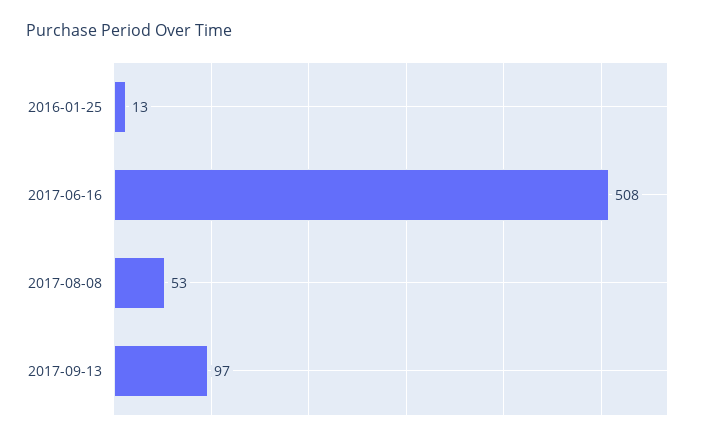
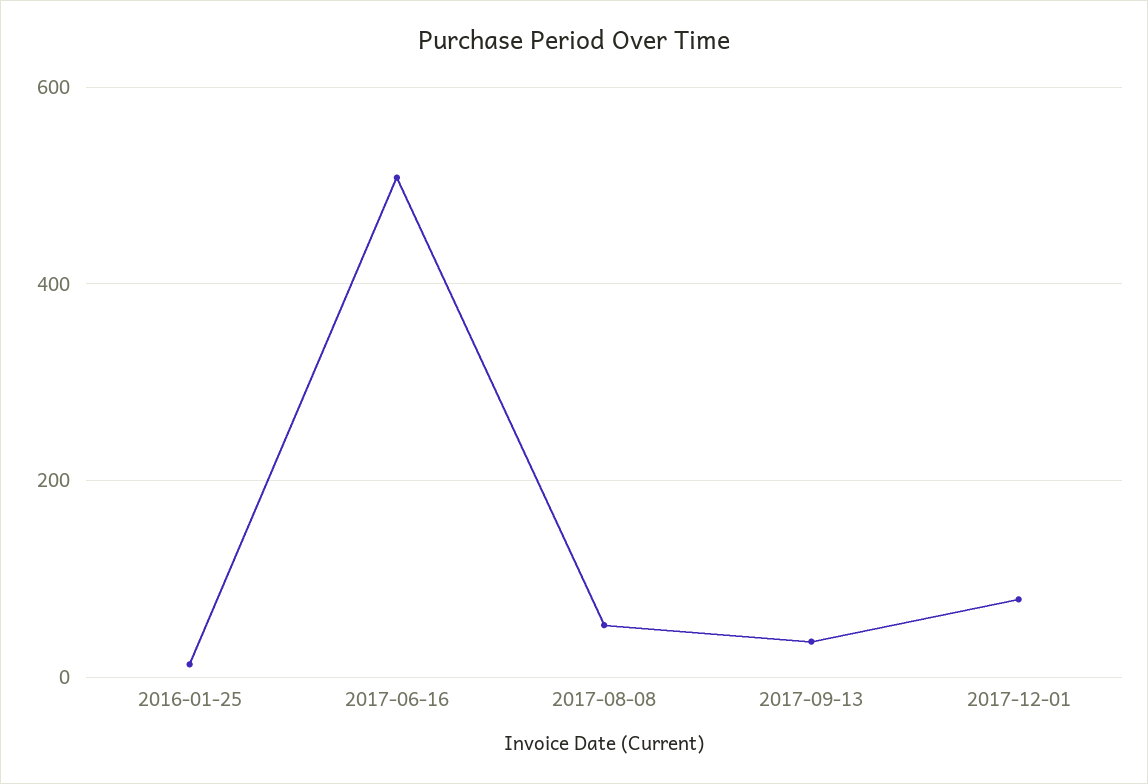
2017-09-13: 97 -> 40
2017-12-01: none -> 80

